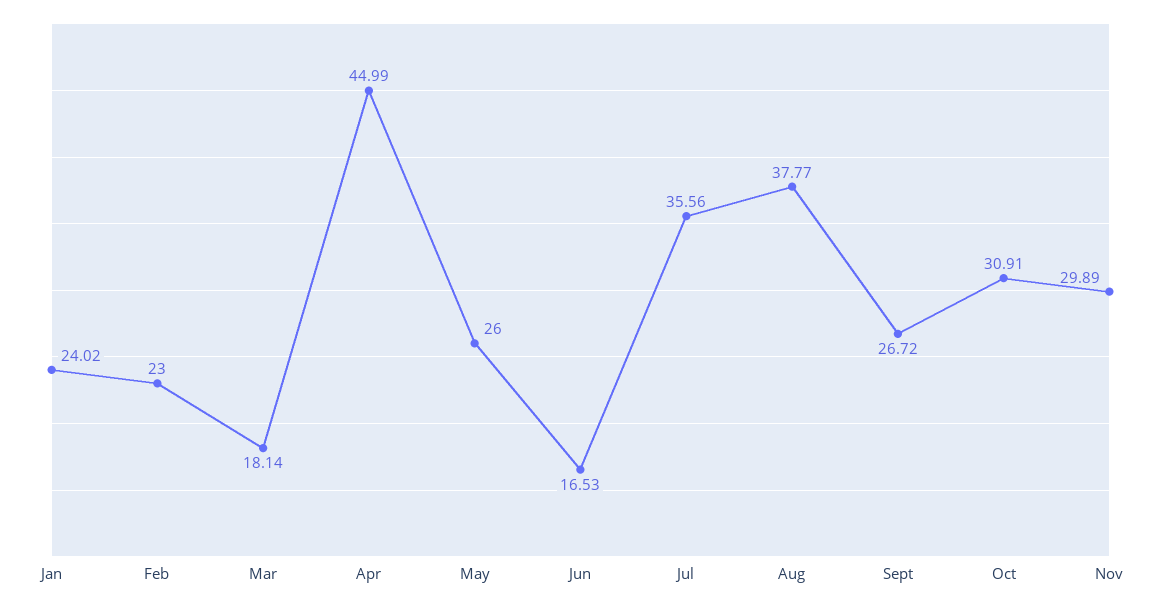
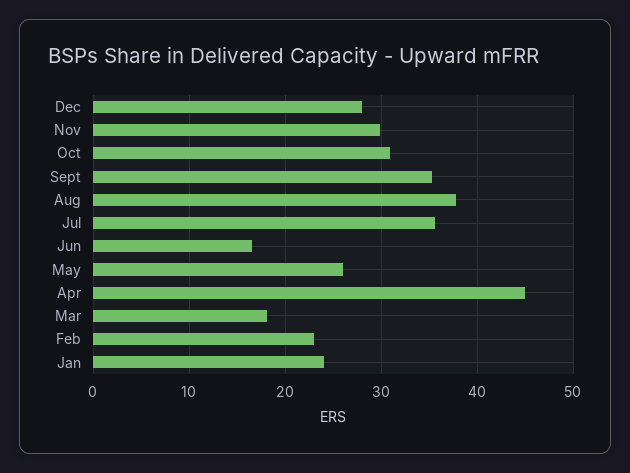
Sept: 26.72 -> 35
Dec: none -> 28

